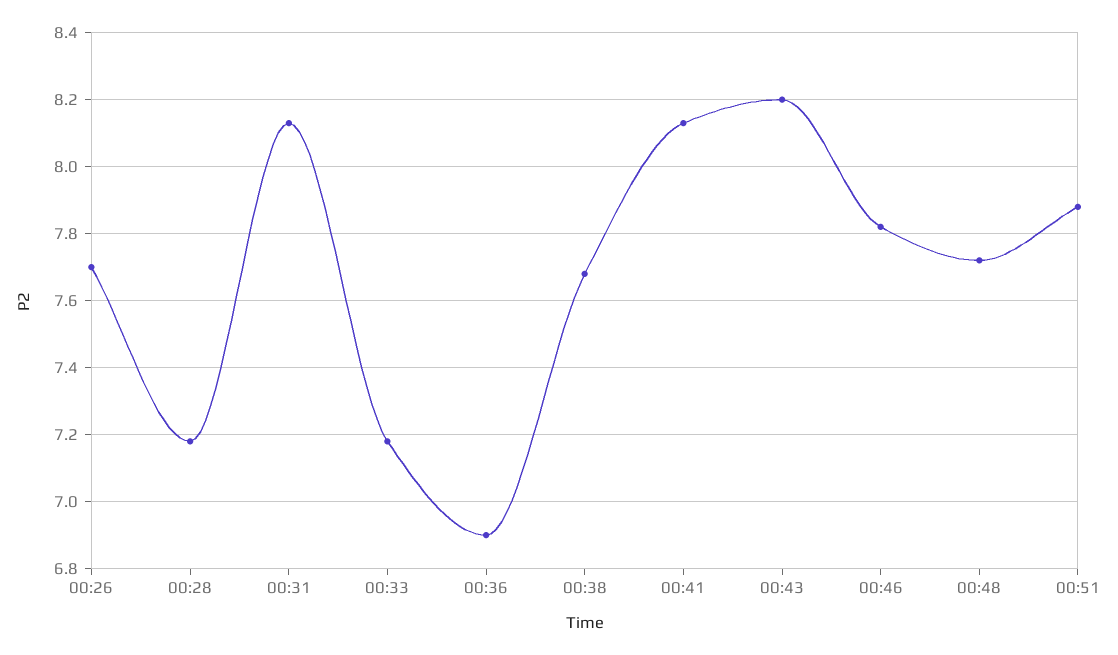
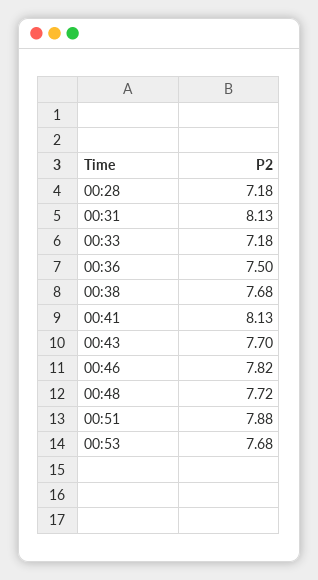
00:26: 7.7 -> none
00:36: 6.9 -> 7.5
00:43: 8.2 -> 7.7
00:53: none -> 7.68

